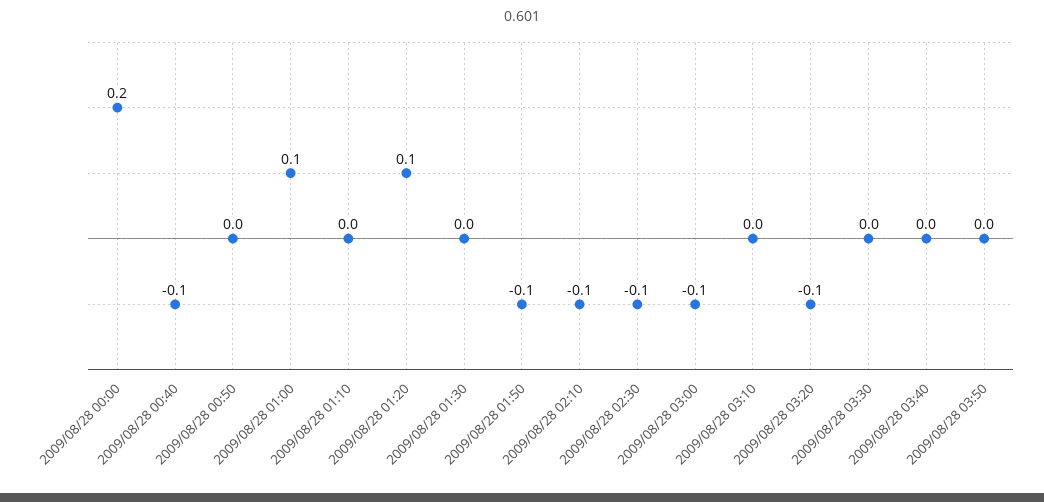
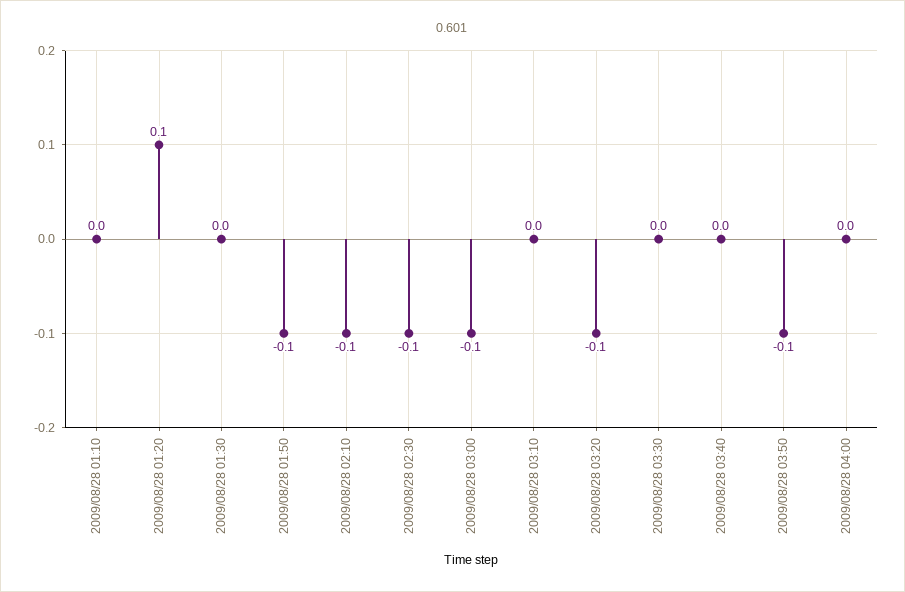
2009/08/28 00:00: 0.2 -> none
2009/08/28 00:40: -0.1 -> none
2009/08/28 00:50: 0 -> none
2009/08/28 01:00: 0.1 -> none
2009/08/28 03:50: 0 -> -0.1
2009/08/28 04:00: none -> 0

